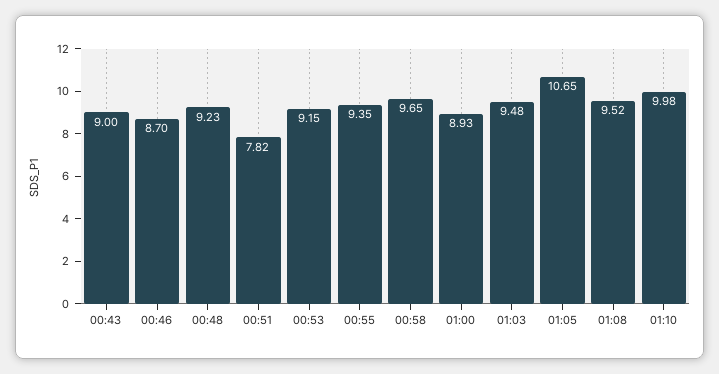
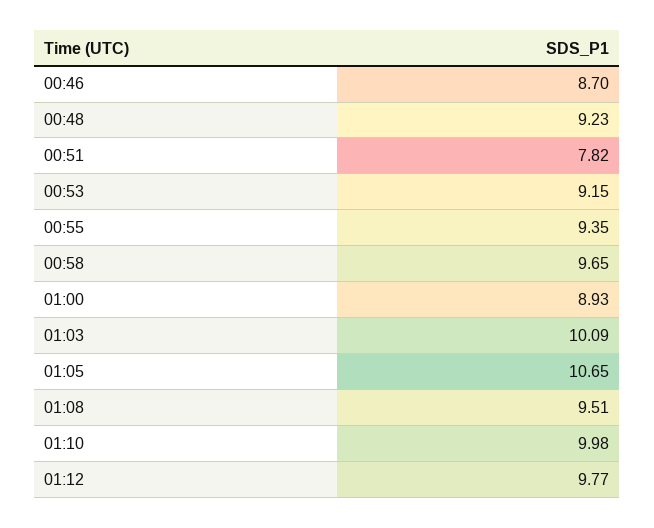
00:43: 9 -> none
01:03: 9.48 -> 10.09
01:08: 9.52 -> 9.51
01:12: none -> 9.77

